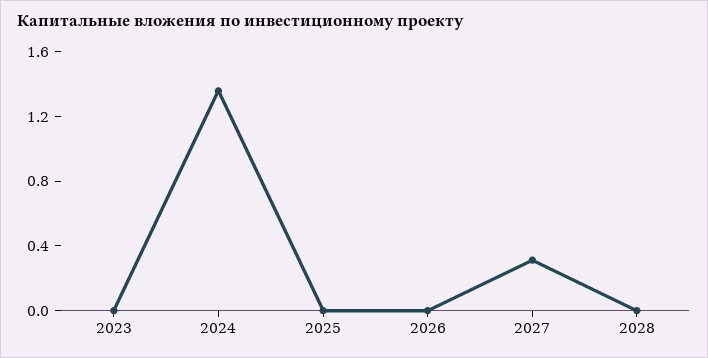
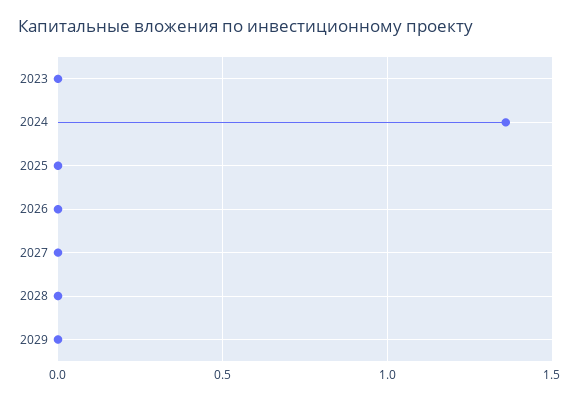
2027: 0.3 -> 0
2029: none -> 0

